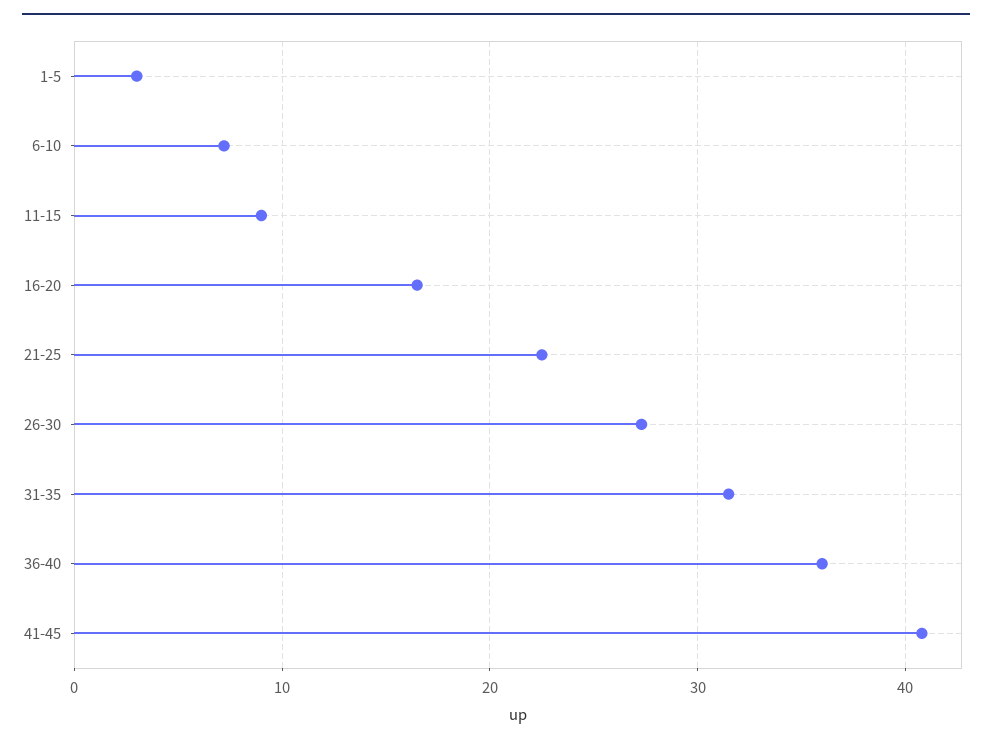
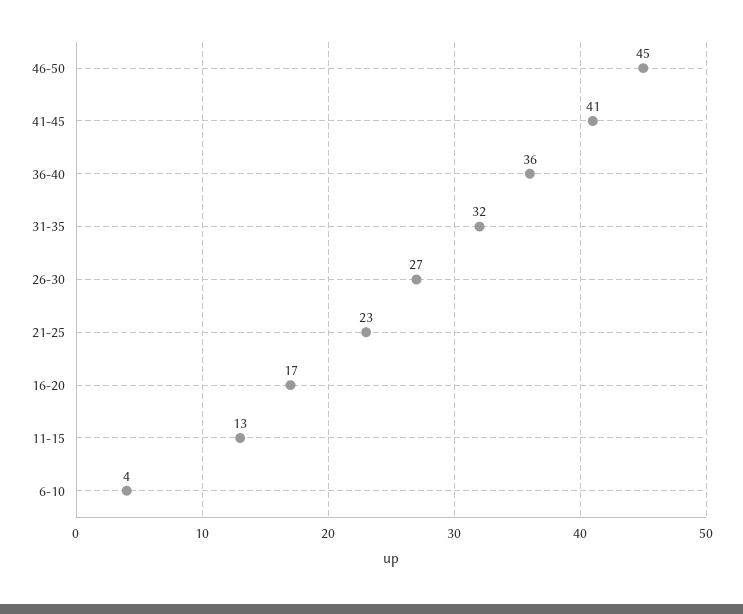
1-5: 3 -> none
6-10: 7 -> 4
11-15: 9 -> 13
46-50: none -> 45

